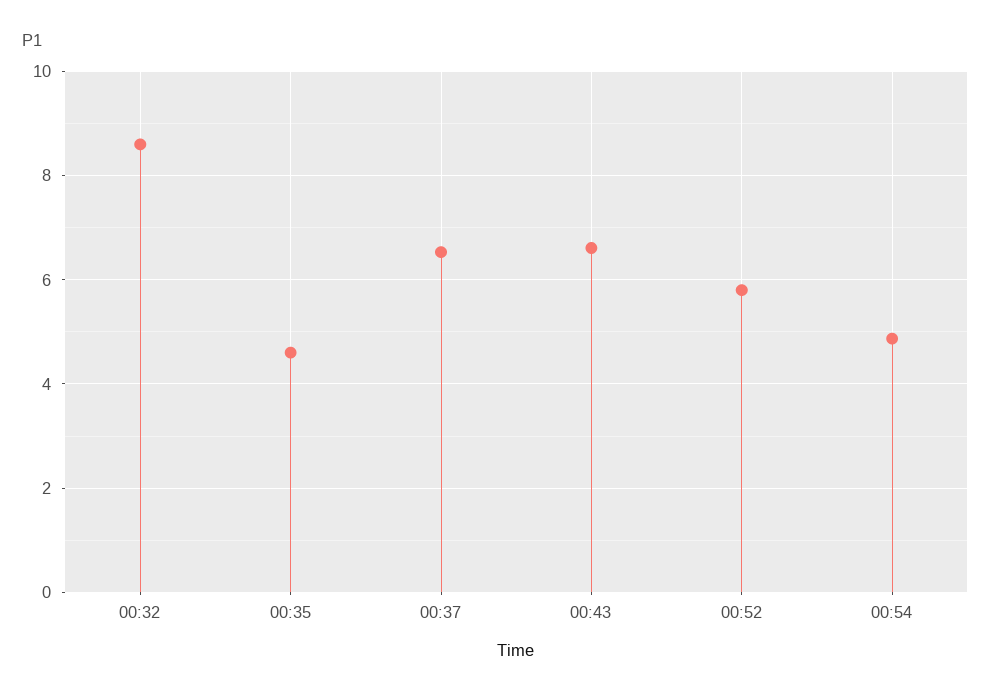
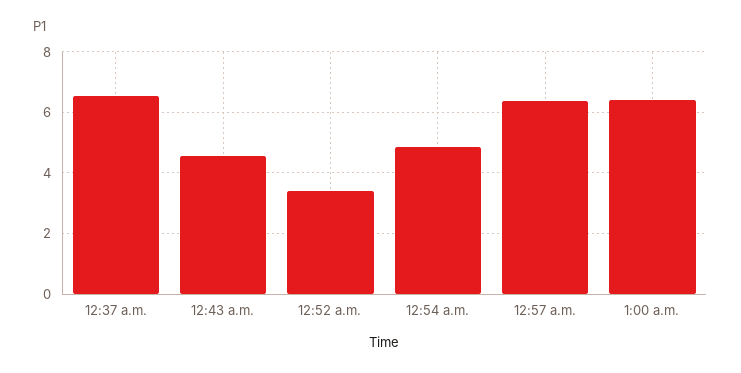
00:32: 8.6 -> none
00:35: 4.6 -> none
00:43: 6.6 -> 4.6
00:52: 5.8 -> 3.4
12:57 a.m.: none -> 6.4
1:00 a.m.: none -> 6.4

